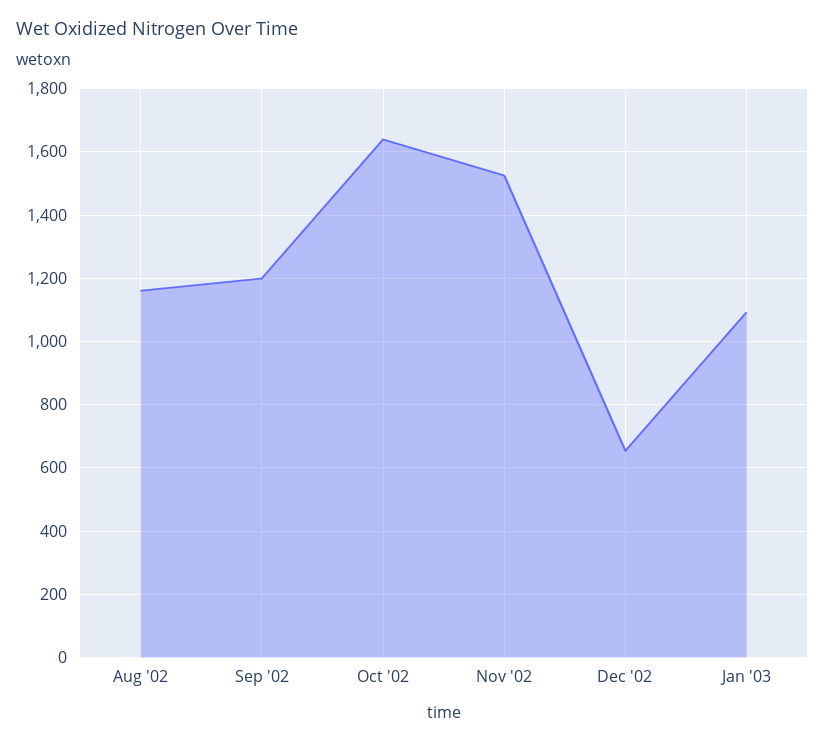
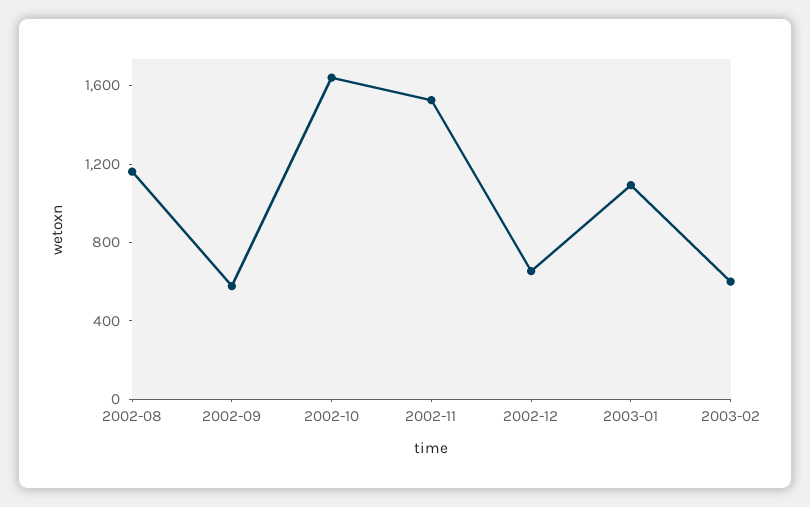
Sep '02: 1200 -> 600
2003-02: none -> 600

